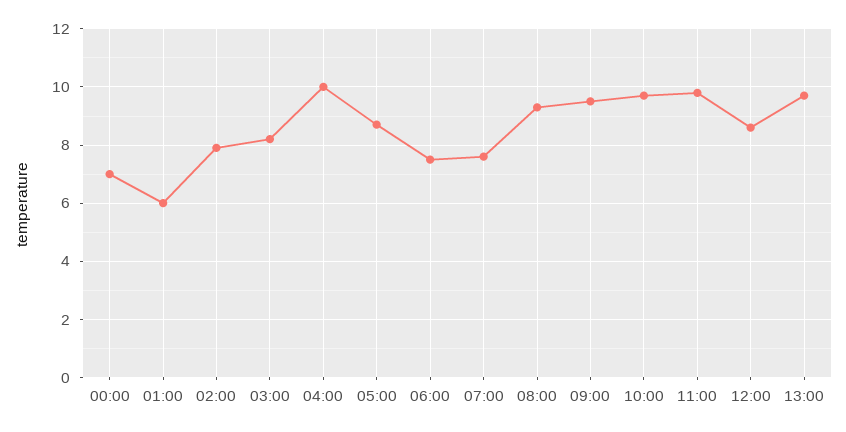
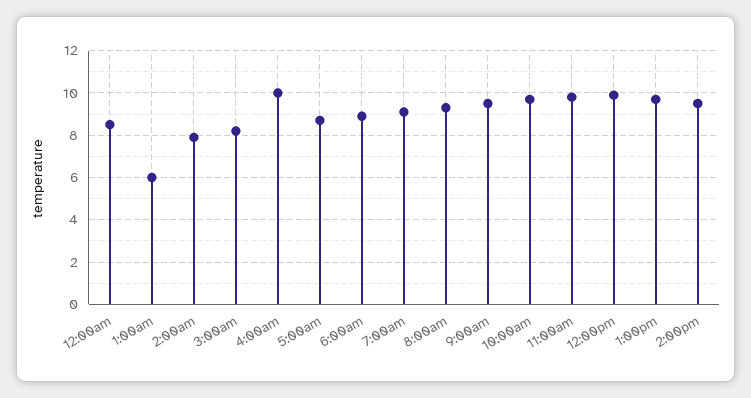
00:00: 7 -> 8.5
06:00: 7.5 -> 9
07:00: 7.5 -> 9
12:00: 8.5 -> 10
2:00pm: none -> 9.5

